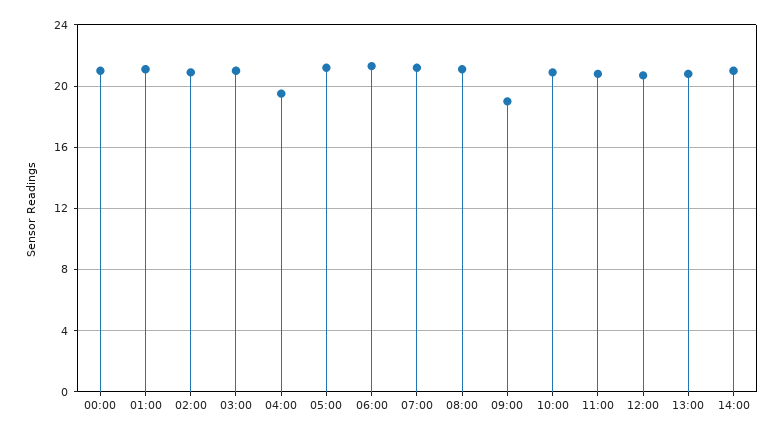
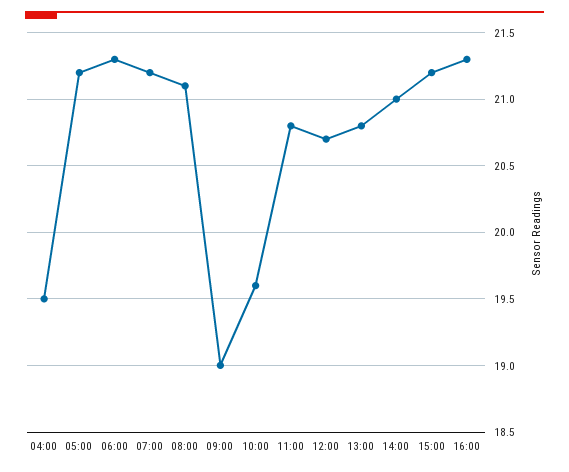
00:00: 21 -> none
01:00: 21 -> none
02:00: 21 -> none
03:00: 21 -> none
10:00: 21 -> 19.6
15:00: none -> 21.2
16:00: none -> 21.3

